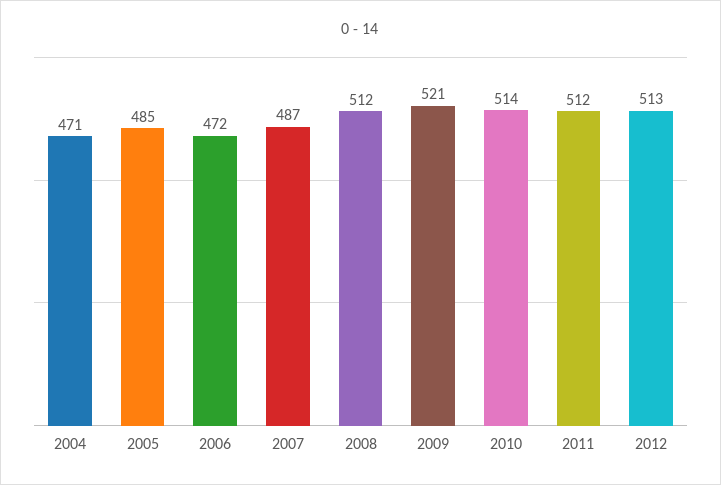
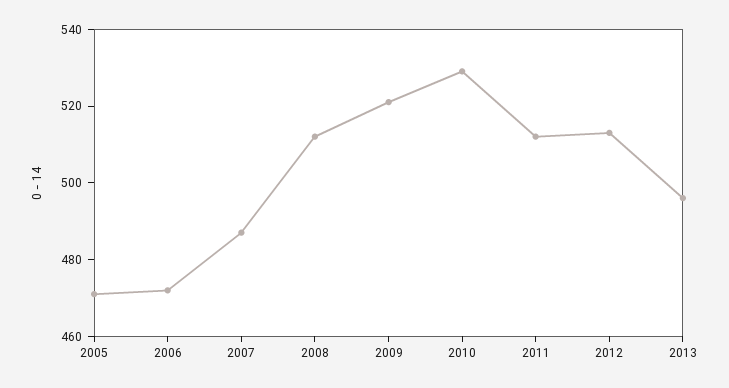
2004: 471 -> none
2005: 485 -> 470
2010: 514 -> 530
2013: none -> 495

